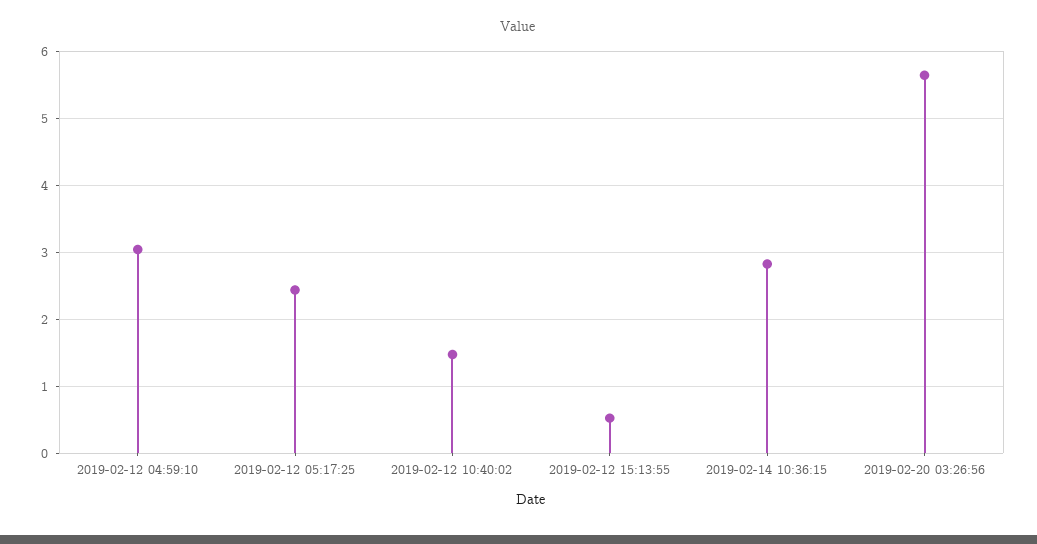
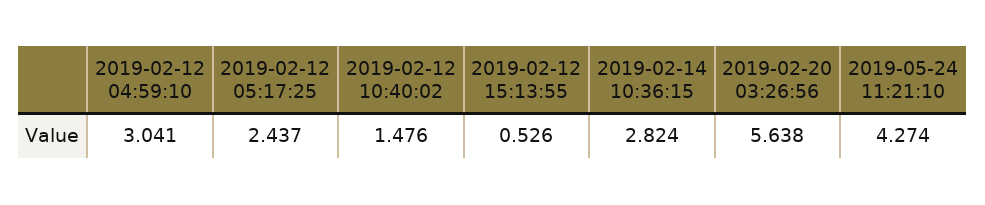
2019-05-24 11:21:10: none -> 4.274

